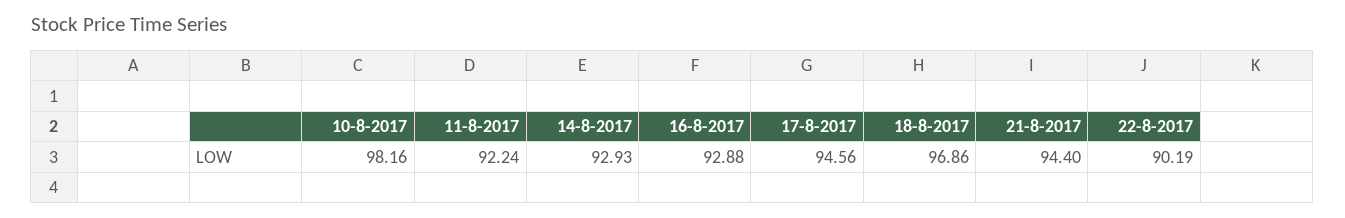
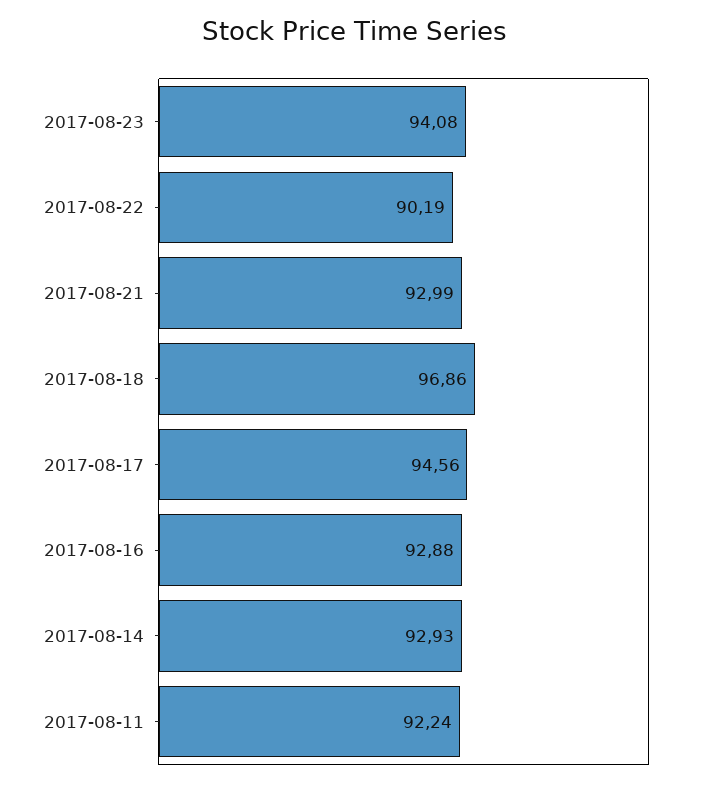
10-8-2017: 98.16 -> none
21-8-2017: 94.4 -> 92.99
2017-08-23: none -> 94.08

